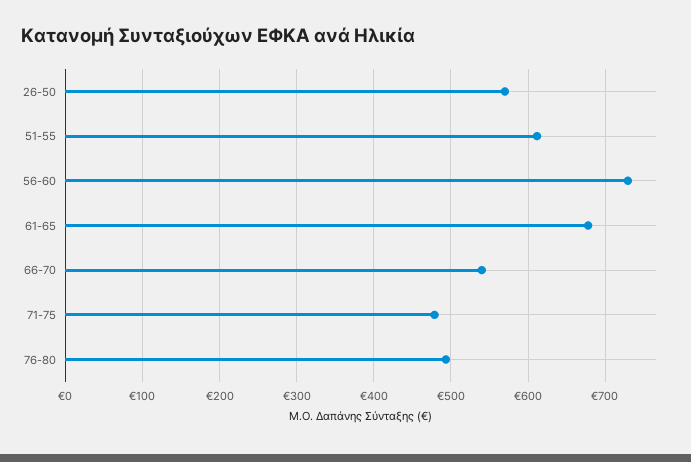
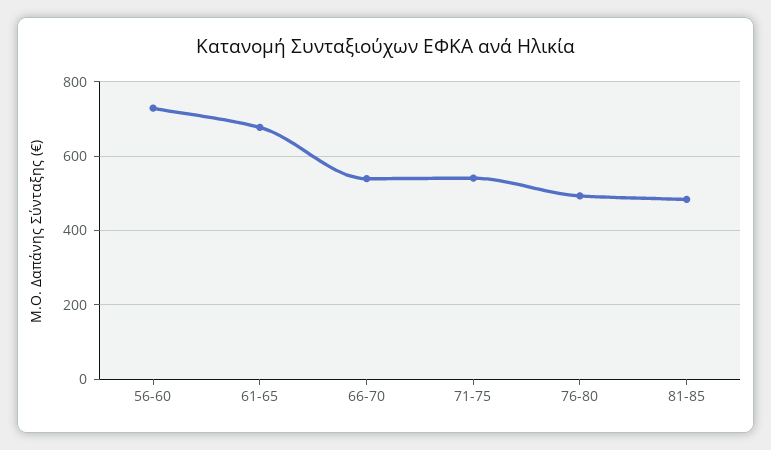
26-50: 570 -> none
51-55: 610 -> none
71-75: 480 -> 540
81-85: none -> 480

